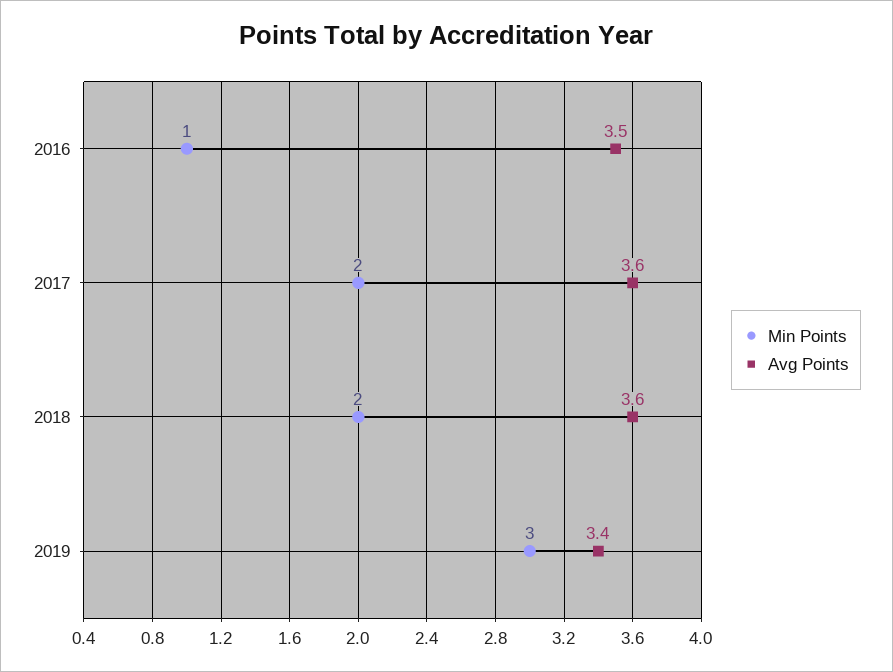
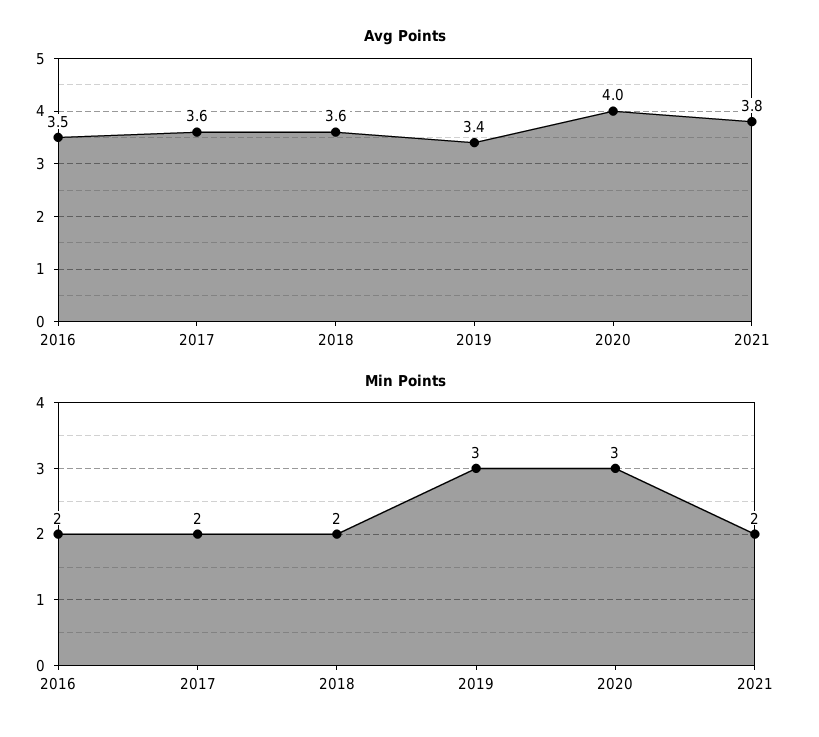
Min Points, 2016: 1 -> 2
Avg Points, 2020: none -> 4
Avg Points, 2021: none -> 3.8
Min Points, 2020: none -> 3
Min Points, 2021: none -> 2

